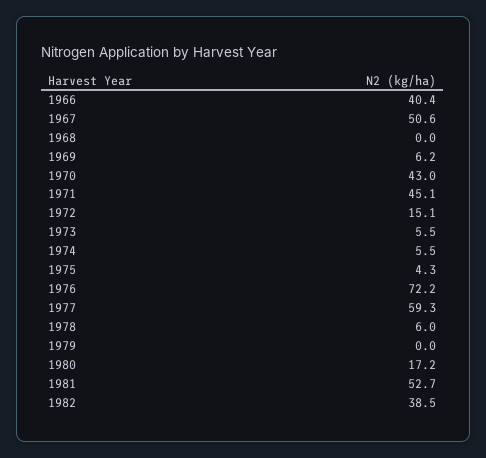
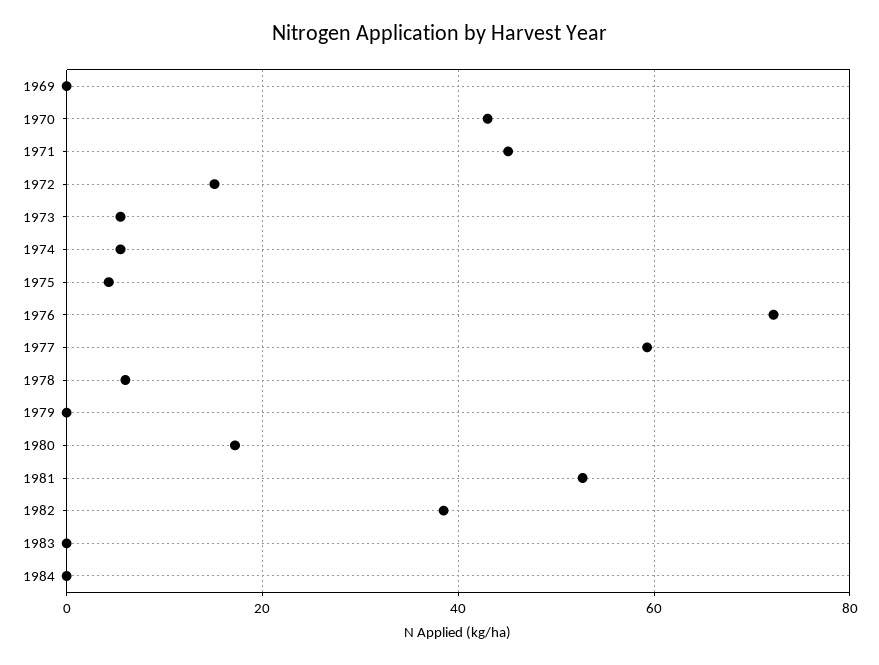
1966: 40.4 -> none
1967: 50.6 -> none
1968: 0 -> none
1969: 6.2 -> 0
1983: none -> 0
1984: none -> 0

